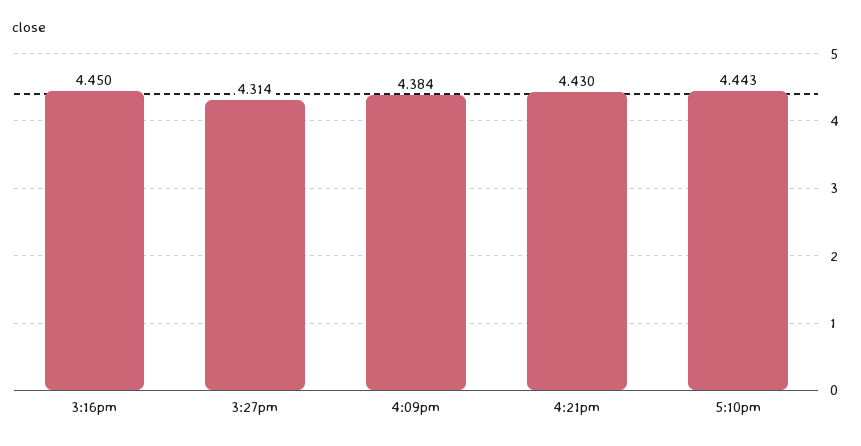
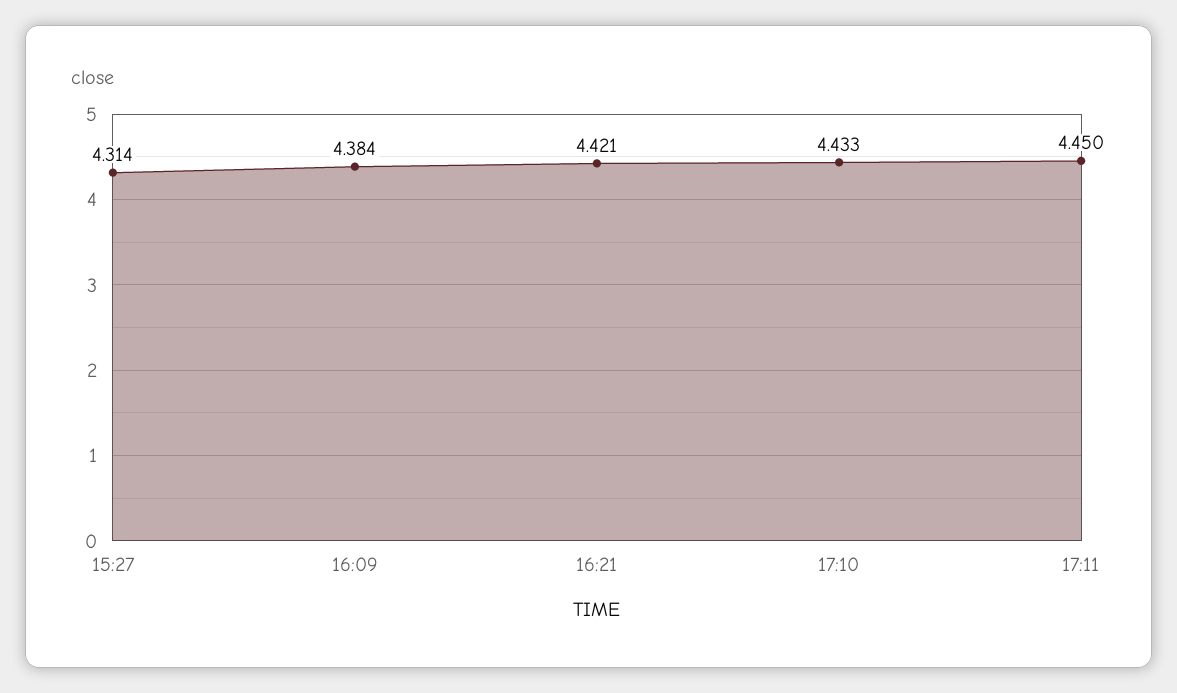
3:16pm: 4.45 -> none
4:21pm: 4.43 -> 4.421
5:10pm: 4.443 -> 4.433
17:11: none -> 4.45

